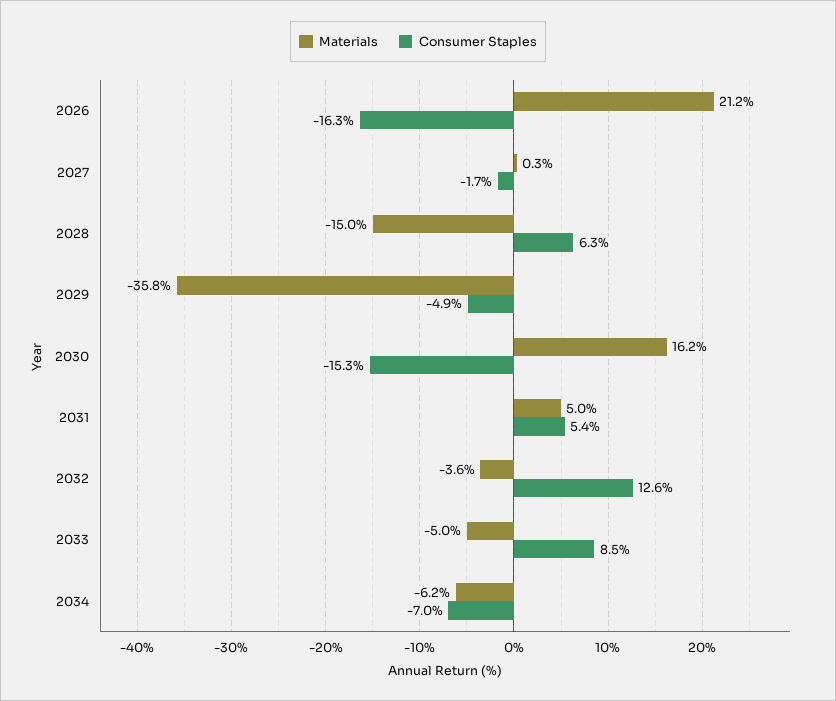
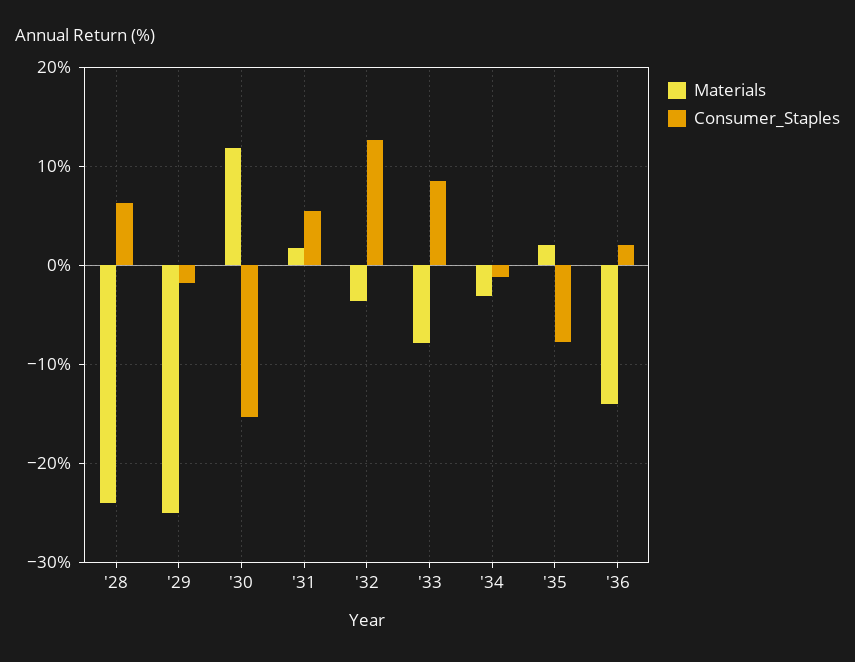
Materials, 2026: 21.2 -> none
Consumer Staples, 2026: -16.3 -> none
Materials, 2027: 0.3 -> none
Consumer Staples, 2027: -1.7 -> none
Materials, 2028: -15 -> -24
Materials, 2029: -35.8 -> -25
Consumer Staples, 2029: -4.9 -> -2
Materials, 2030: 16.2 -> 12
Materials, 2031: 5 -> 2
Materials, 2033: -5 -> -8
Materials, 2034: -6.2 -> -3
Consumer Staples, 2034: -7 -> -1
Materials, '35: none -> 2
Consumer Staples, '35: none -> -8
Materials, '36: none -> -14
Consumer Staples, '36: none -> 2

